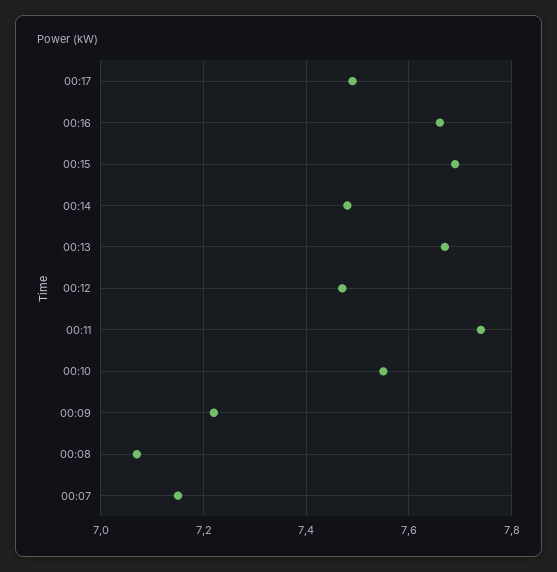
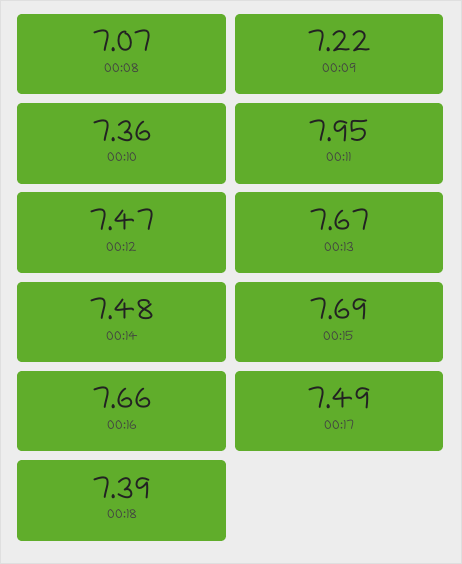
00:11: 7.75 -> 7.95
00:10: 7.55 -> 7.36
00:07: 7.15 -> none
00:18: none -> 7.39

